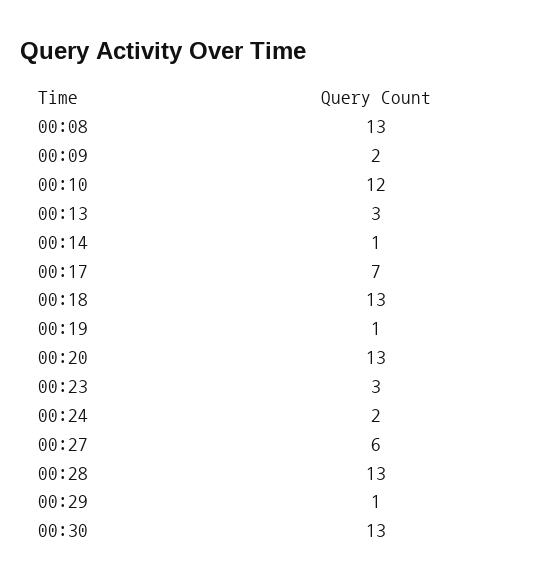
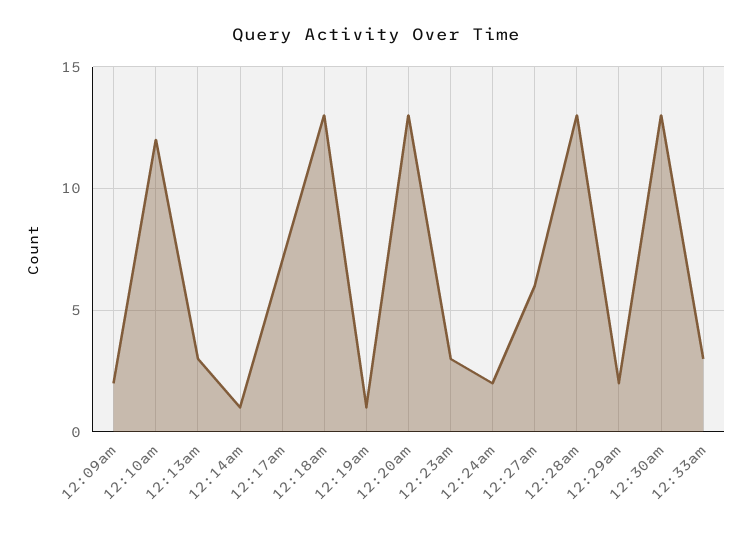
00:08: 13 -> none
00:29: 1 -> 2
12:33am: none -> 3

